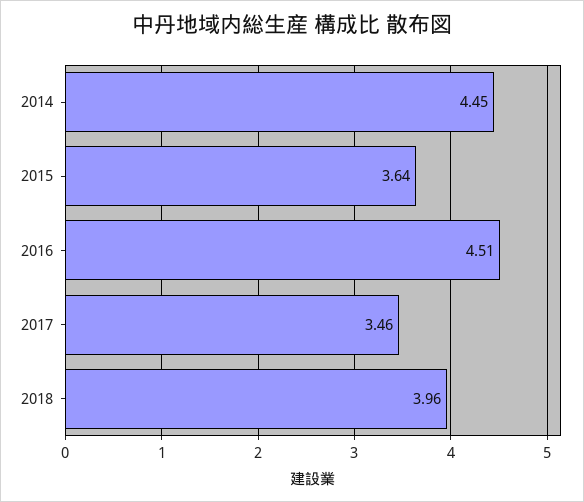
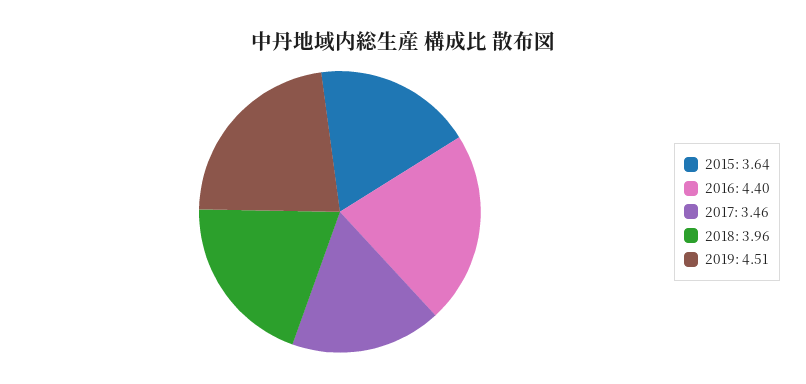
2014: 4.45 -> none
2016: 4.51 -> 4.4
2019: none -> 4.51

